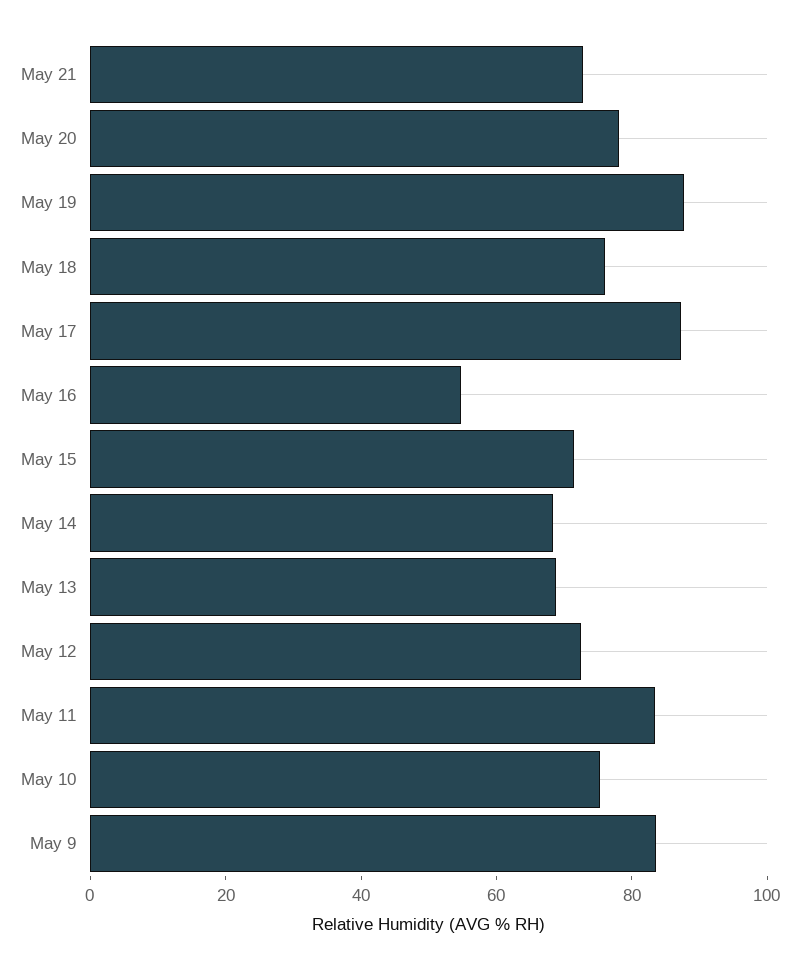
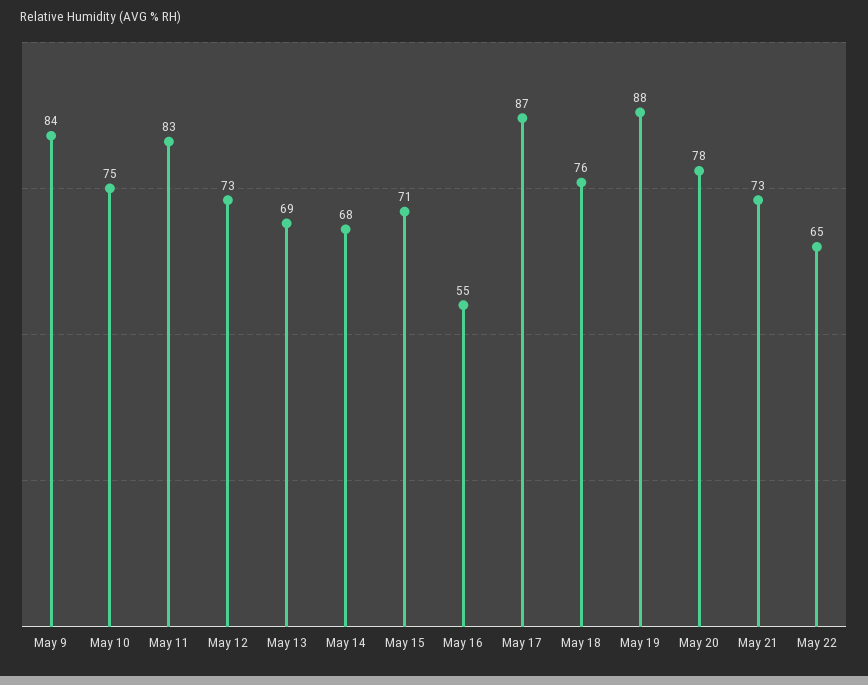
May 22: none -> 65

